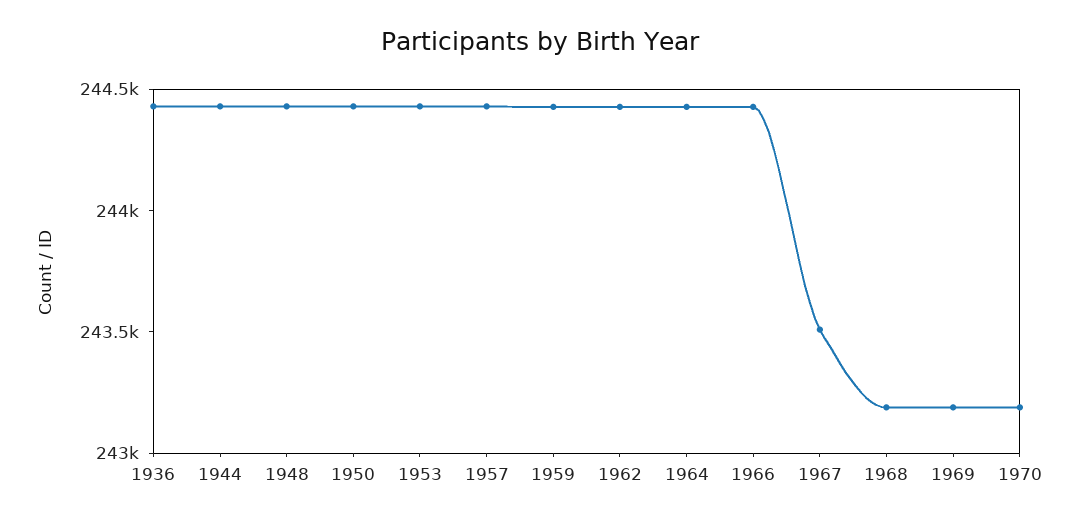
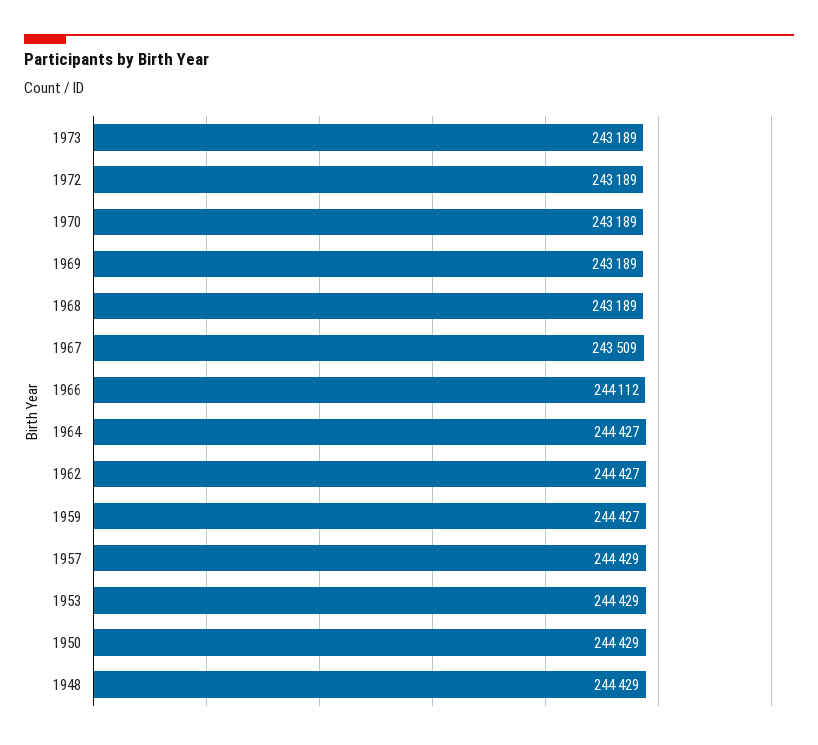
1936: 244400 -> none
1944: 244400 -> none
1966: 244400 -> 244112
1973: none -> 243189
1972: none -> 243189

